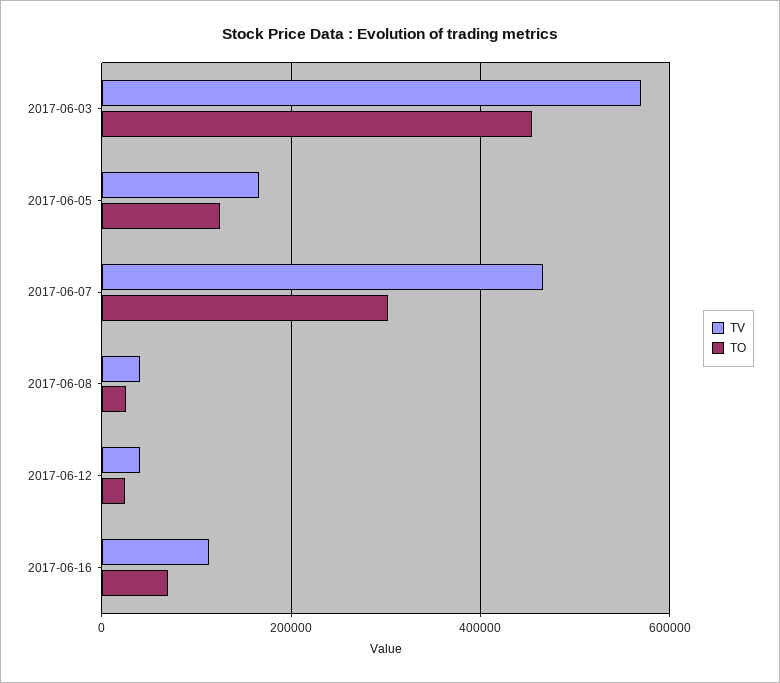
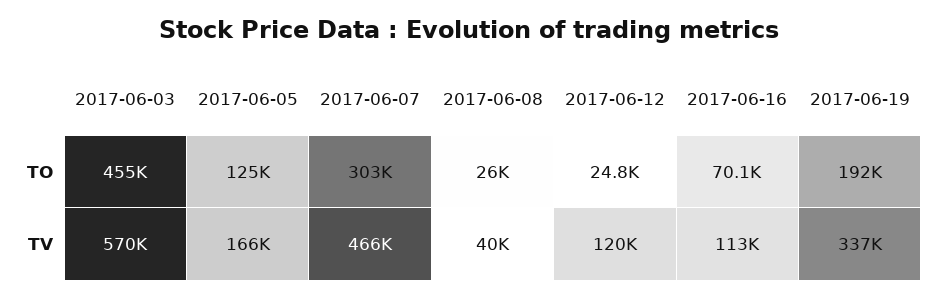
TV, 2017-06-12: 40000 -> 120000
TO, 2017-06-19: none -> 192000
TV, 2017-06-19: none -> 337000

